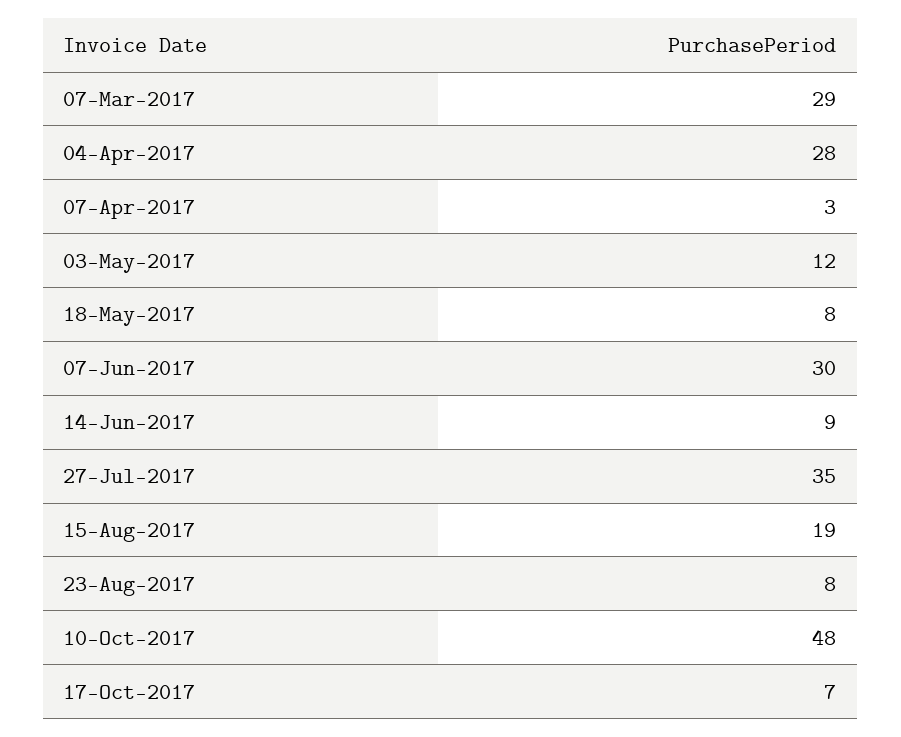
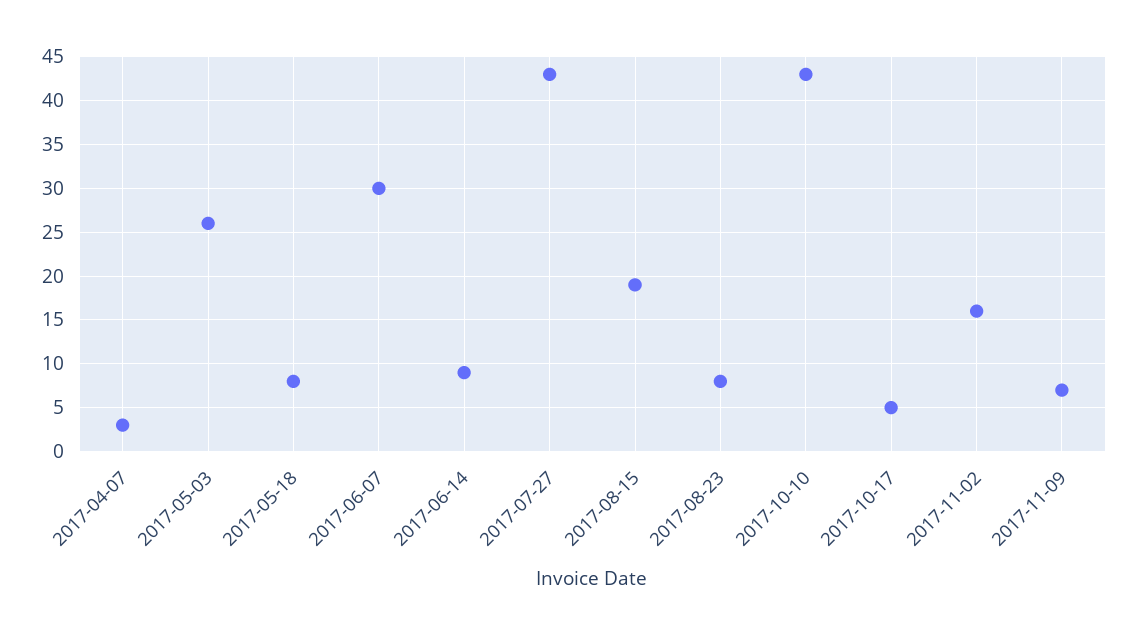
07-Mar-2017: 29 -> none
04-Apr-2017: 28 -> none
03-May-2017: 12 -> 26
27-Jul-2017: 35 -> 43
10-Oct-2017: 48 -> 43
17-Oct-2017: 7 -> 5
2017-11-02: none -> 16
2017-11-09: none -> 7

